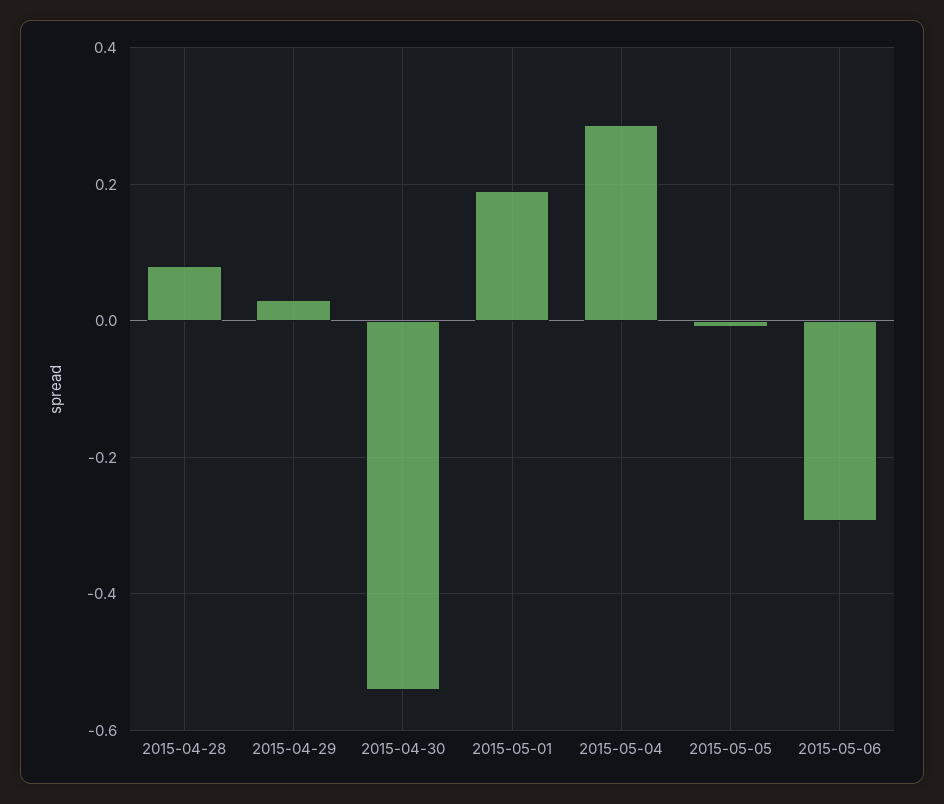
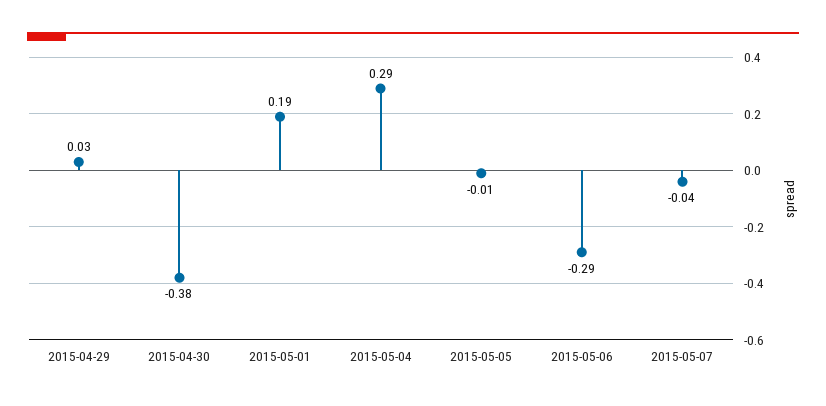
2015-04-28: 0.08 -> none
2015-04-30: -0.54 -> -0.38
2015-05-07: none -> -0.04

